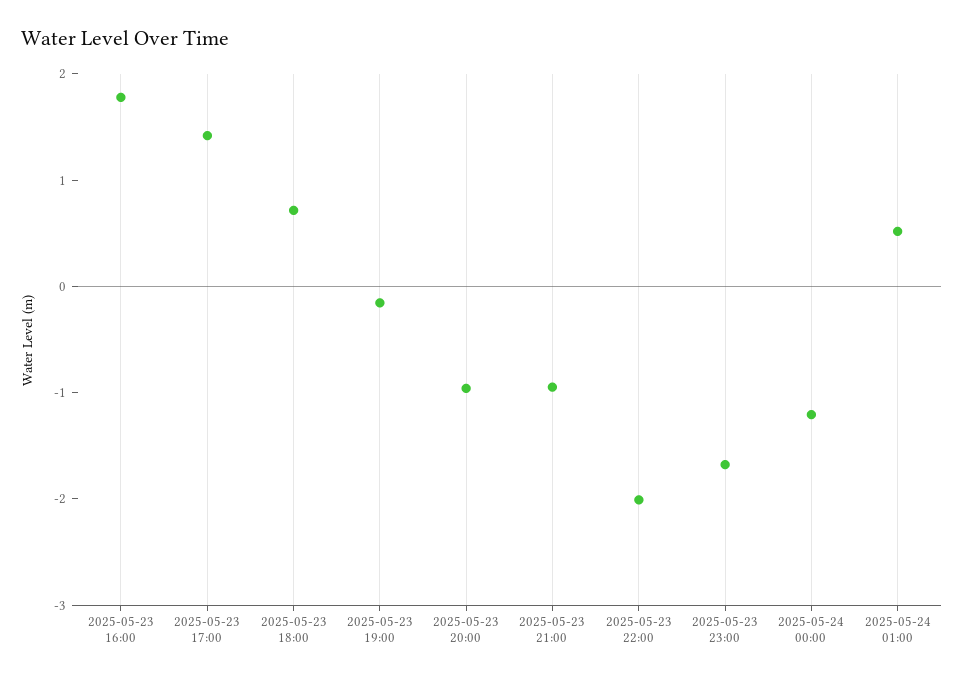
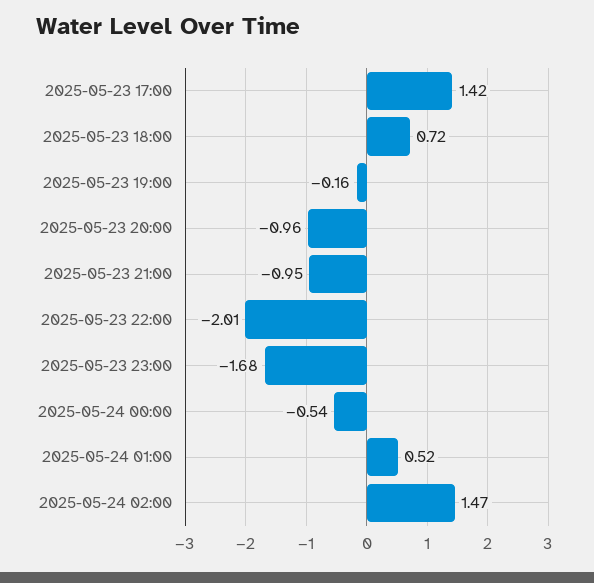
2025-05-23 16:00: 1.8 -> none
2025-05-24 00:00: -1.2 -> -0.54
2025-05-24 02:00: none -> 1.47

